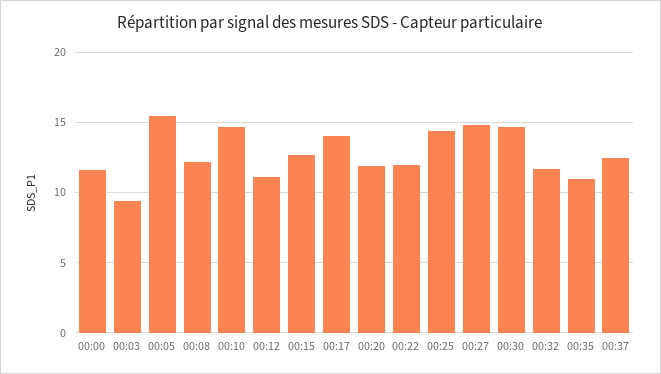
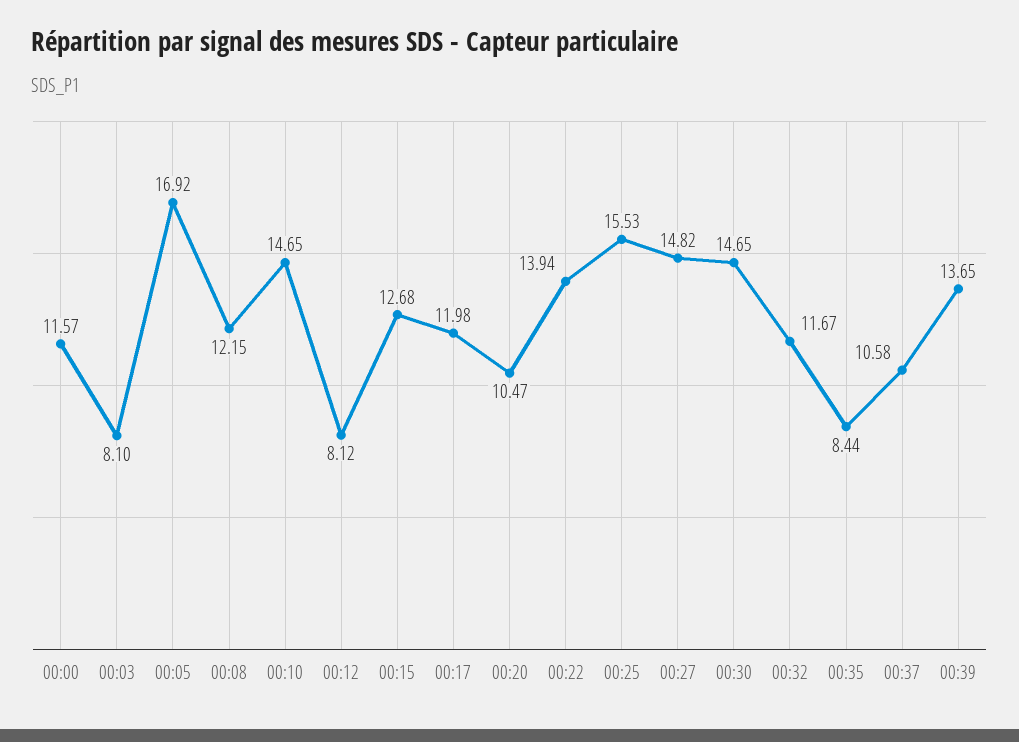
00:03: 9.5 -> 8.1
00:05: 15.5 -> 16.92
00:12: 11 -> 8.12
00:17: 14 -> 11.98
00:20: 12 -> 10.47
00:22: 12 -> 13.94
00:25: 14.5 -> 15.53
00:35: 11 -> 8.44
00:37: 12.5 -> 10.58
00:39: none -> 13.65

